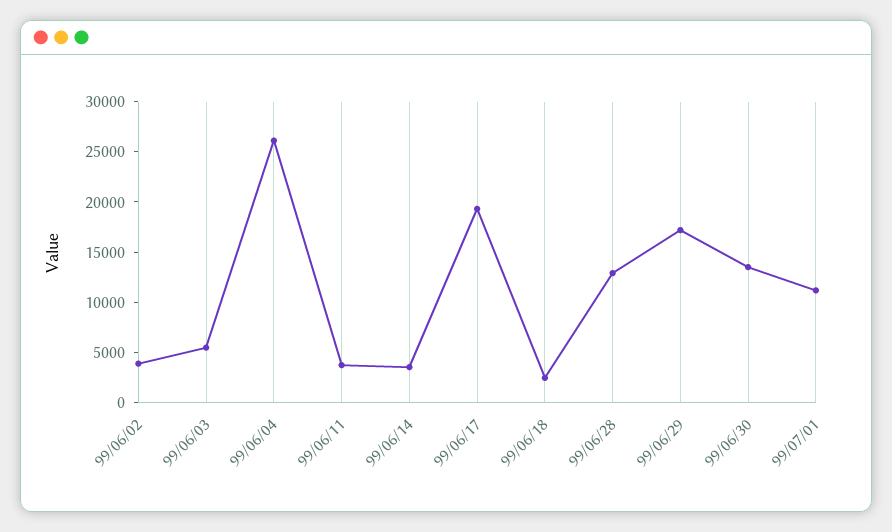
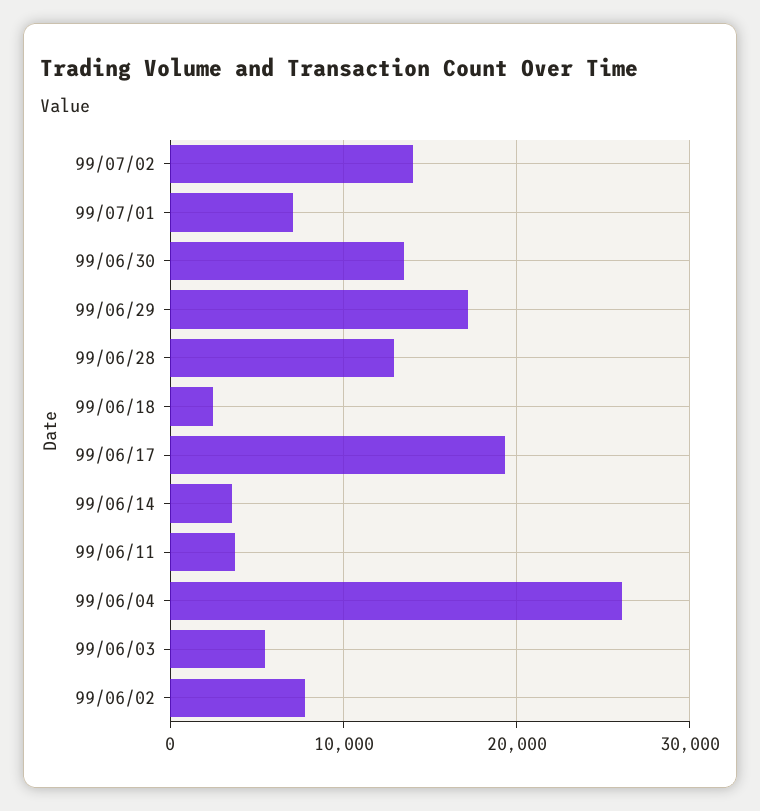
99/06/02: 4000 -> 8000
99/07/01: 11000 -> 7000
99/07/02: none -> 14000

